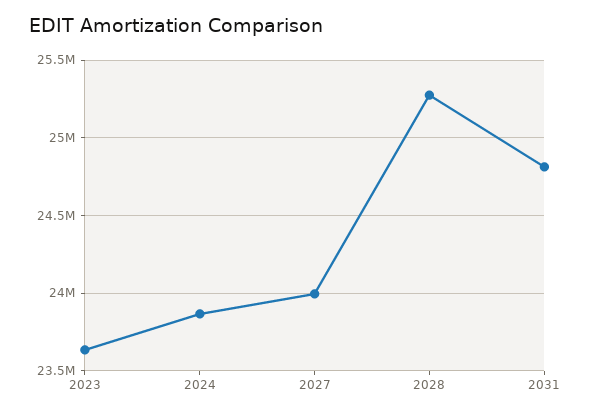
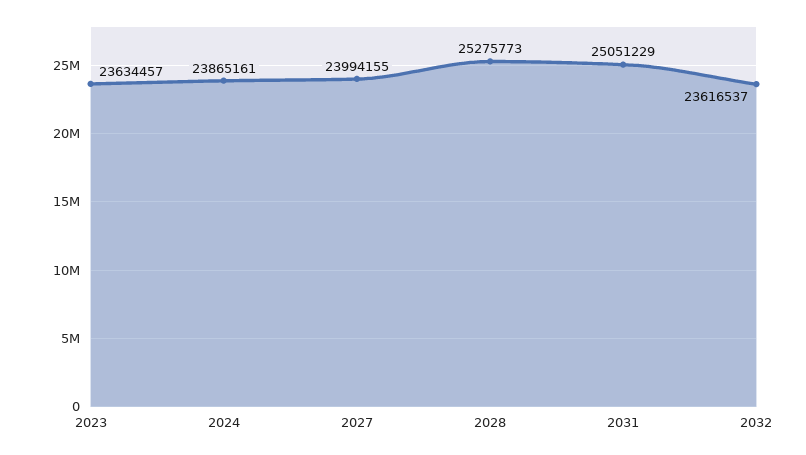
2031: 24800000 -> 25051229
2032: none -> 23616537

